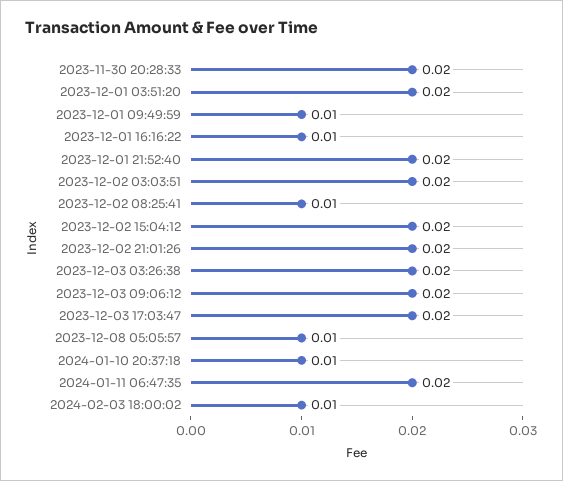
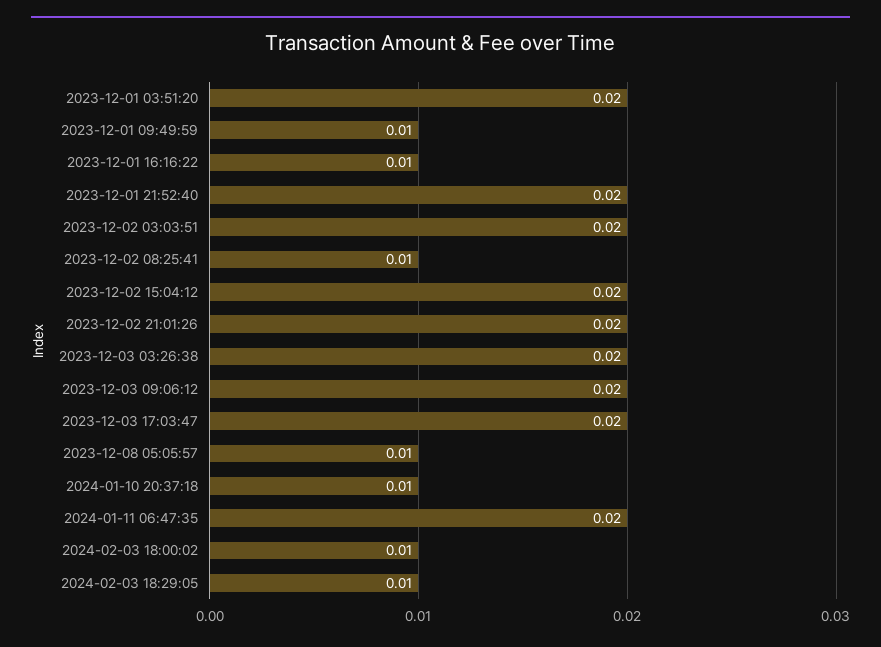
2023-11-30 20:28:33: 0.02 -> none
2024-02-03 18:29:05: none -> 0.01

